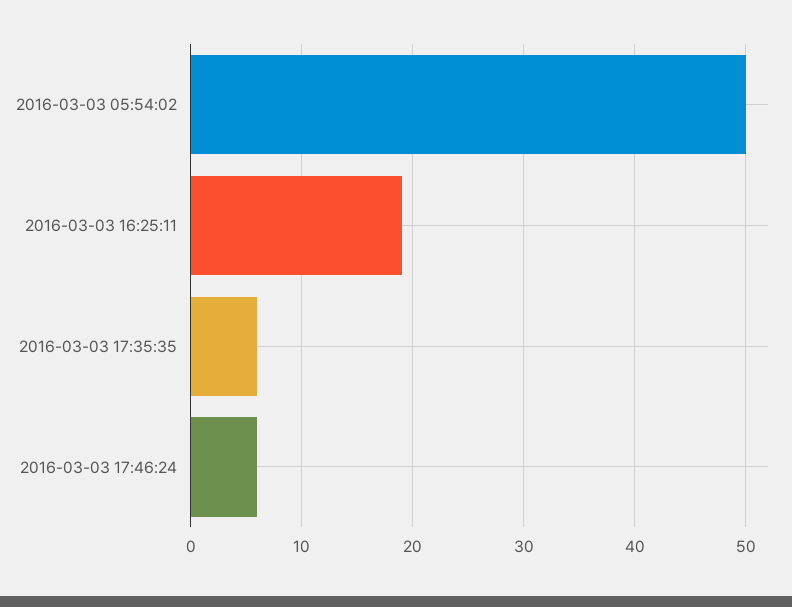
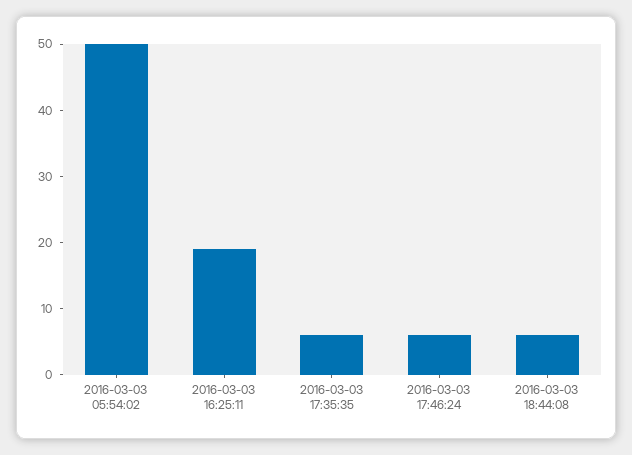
2016-03-03 18:44:08: none -> 5

